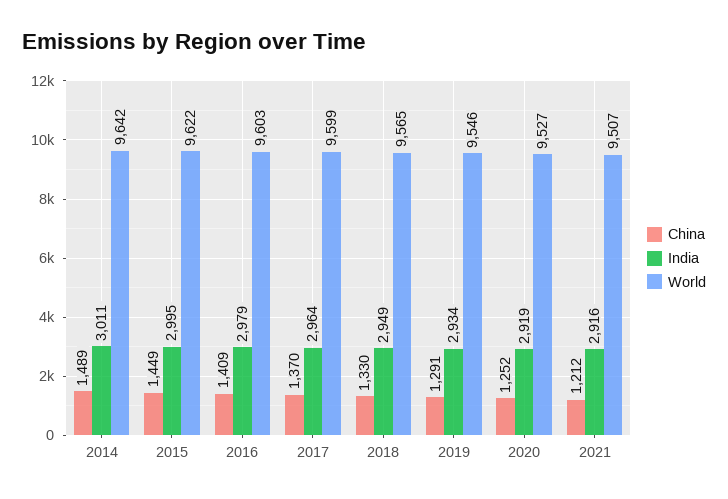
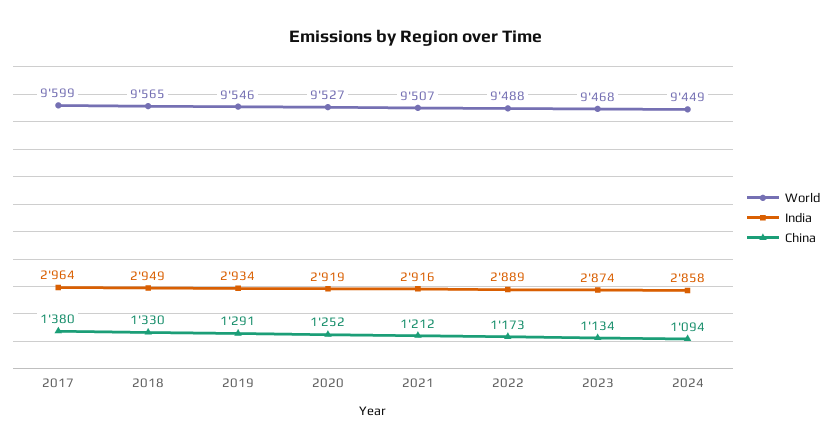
China, 2014: 1489 -> none
India, 2014: 3011 -> none
World, 2014: 9642 -> none
China, 2015: 1449 -> none
India, 2015: 2995 -> none
World, 2015: 9622 -> none
China, 2016: 1409 -> none
India, 2016: 2979 -> none
World, 2016: 9603 -> none
China, 2017: 1370 -> 1380
World, 2022: none -> 9488
India, 2022: none -> 2889
China, 2022: none -> 1173
World, 2023: none -> 9468
India, 2023: none -> 2874
China, 2023: none -> 1134
World, 2024: none -> 9449
India, 2024: none -> 2858
China, 2024: none -> 1094

